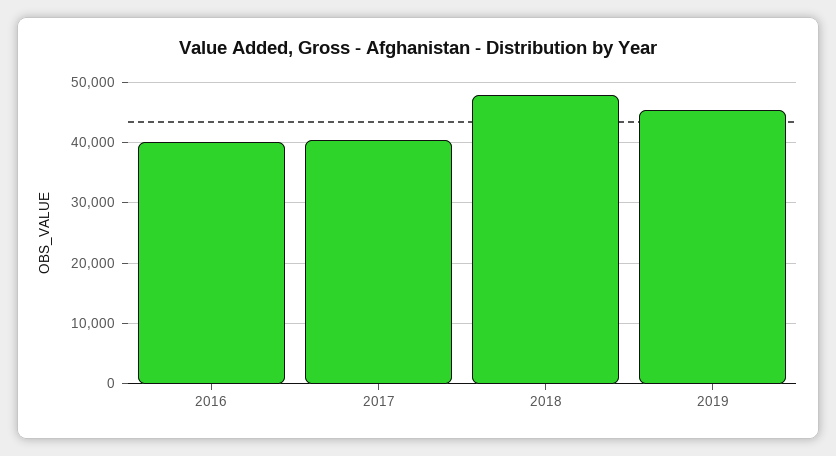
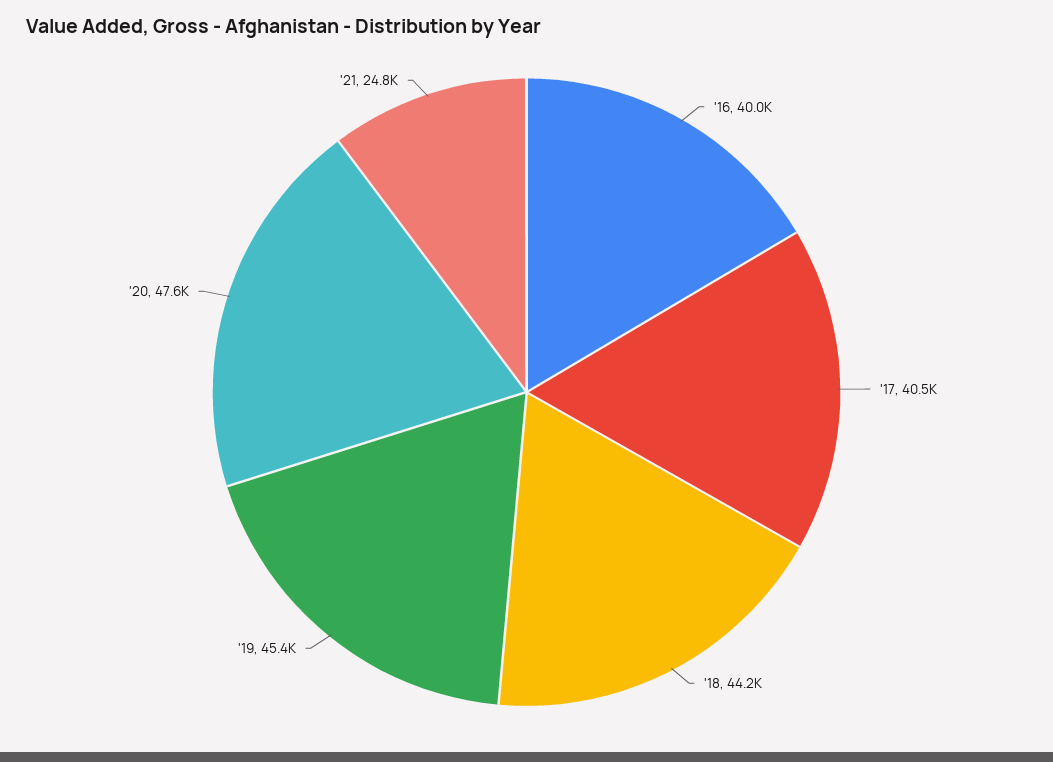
2018: 48000 -> 44200
'20: none -> 47600
'21: none -> 24800

